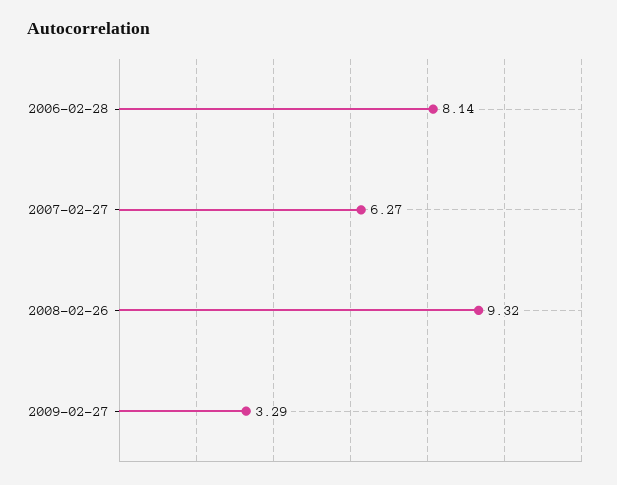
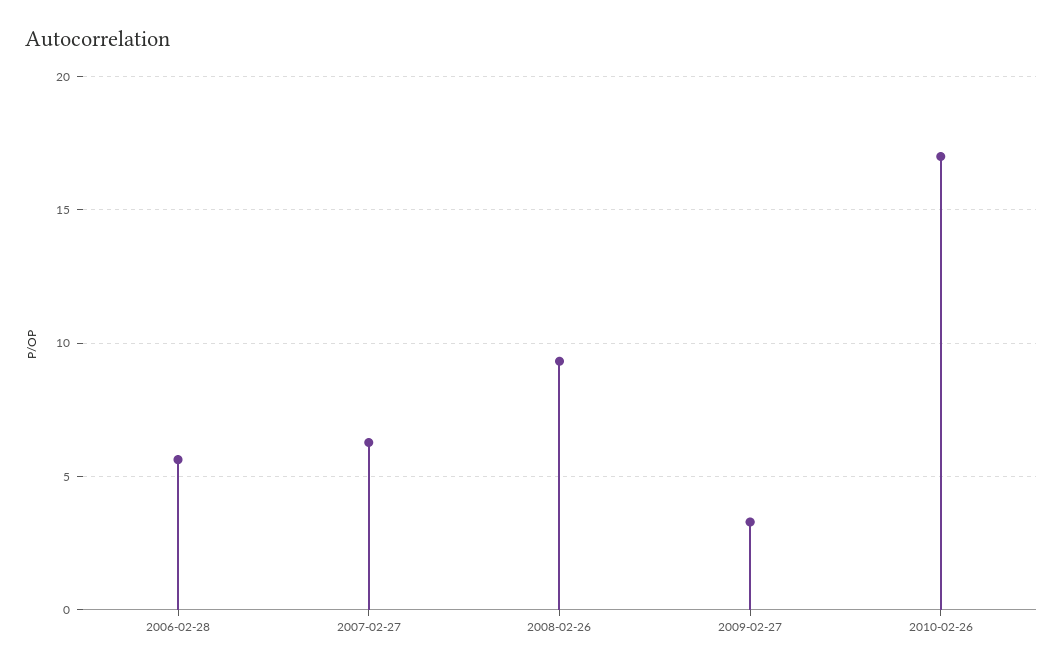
2006-02-28: 8.14 -> 5.5
2010-02-26: none -> 17

